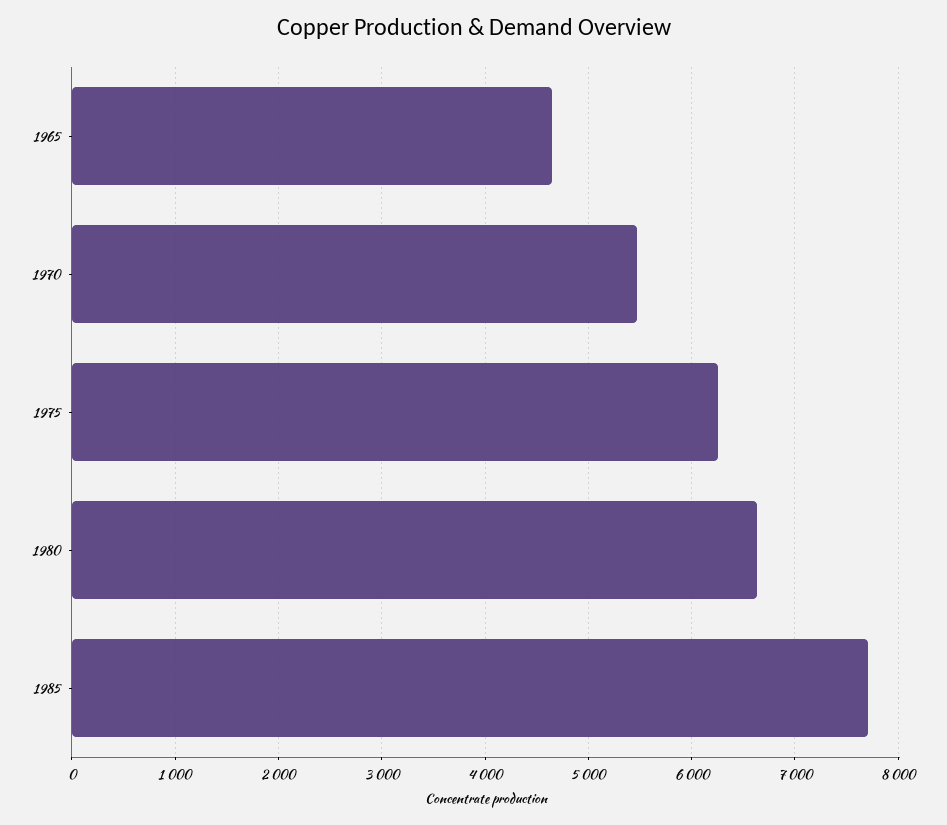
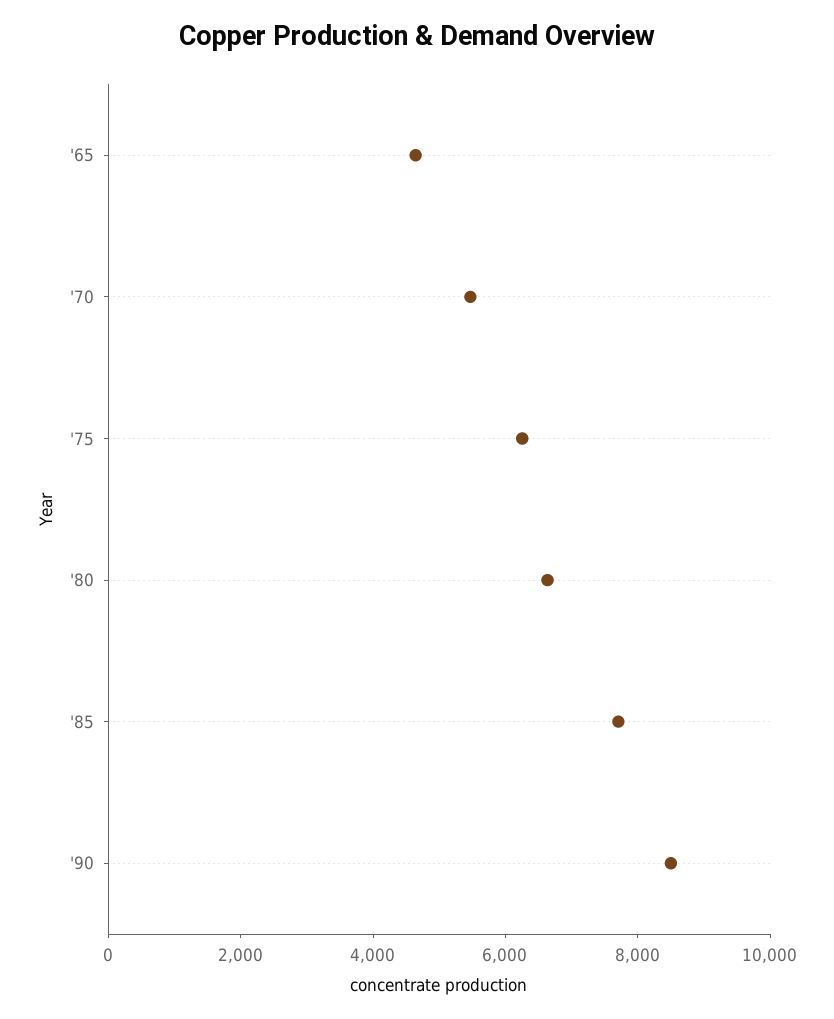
'90: none -> 8500

